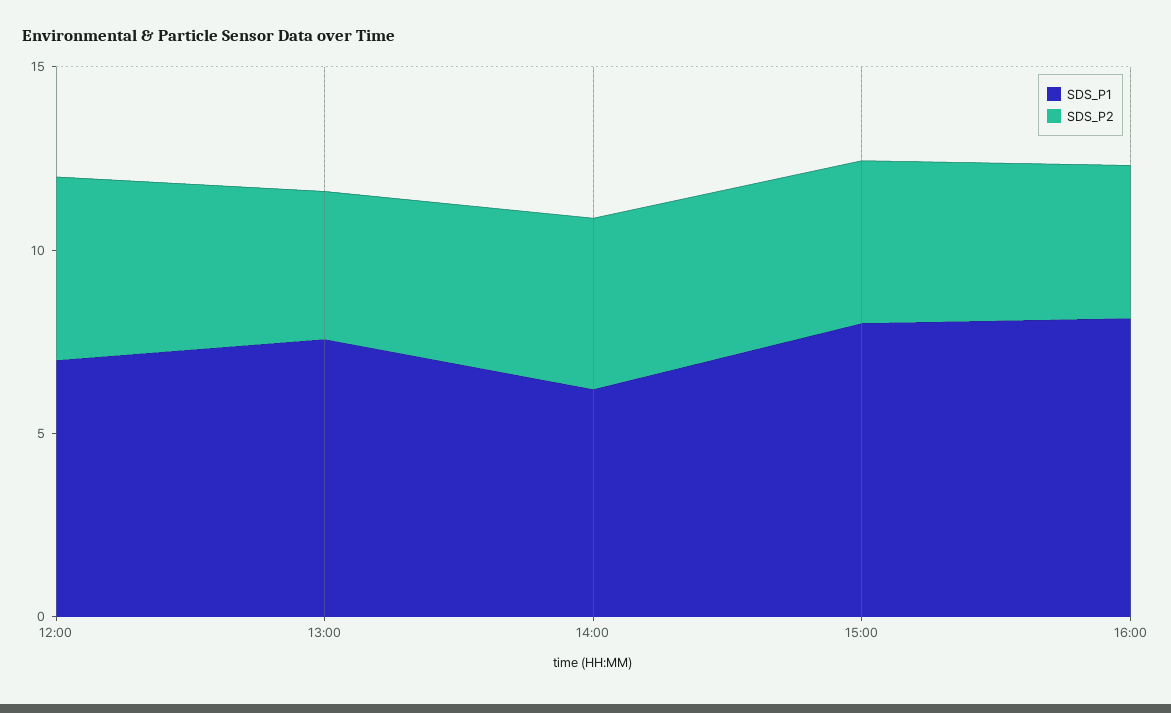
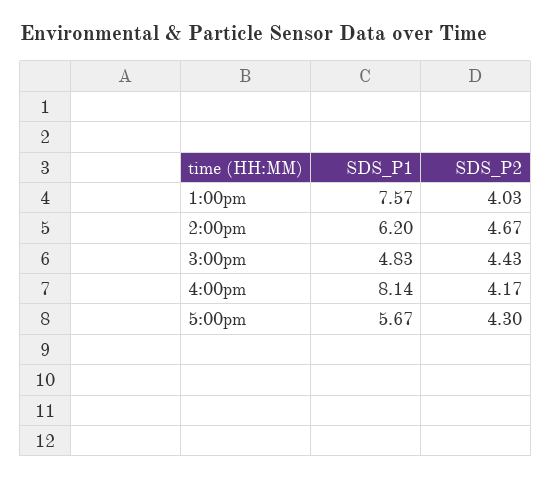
SDS_P1, 12:00: 7 -> none
SDS_P2, 12:00: 5 -> none
SDS_P1, 15:00: 8 -> 4.83
SDS_P1, 5:00pm: none -> 5.67
SDS_P2, 5:00pm: none -> 4.3

